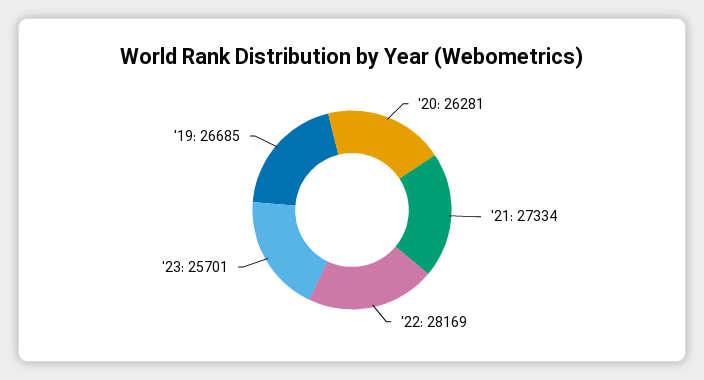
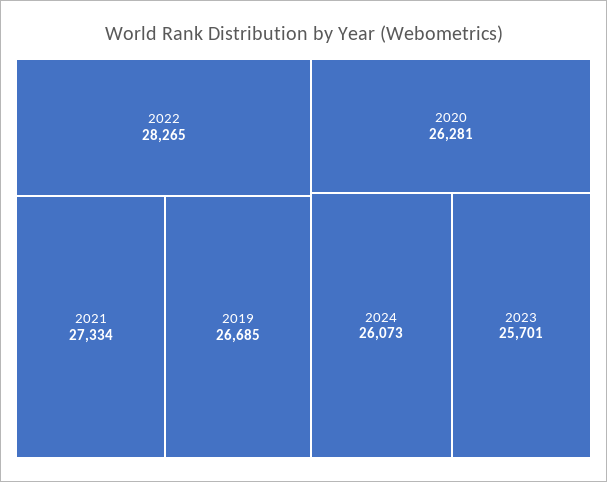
'22: 28169 -> 28265
2024: none -> 26073

